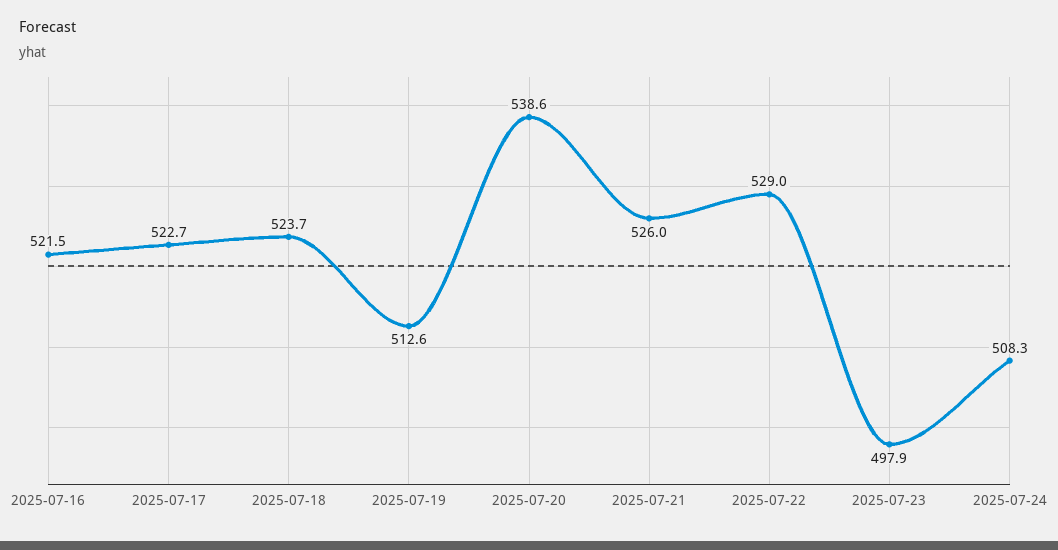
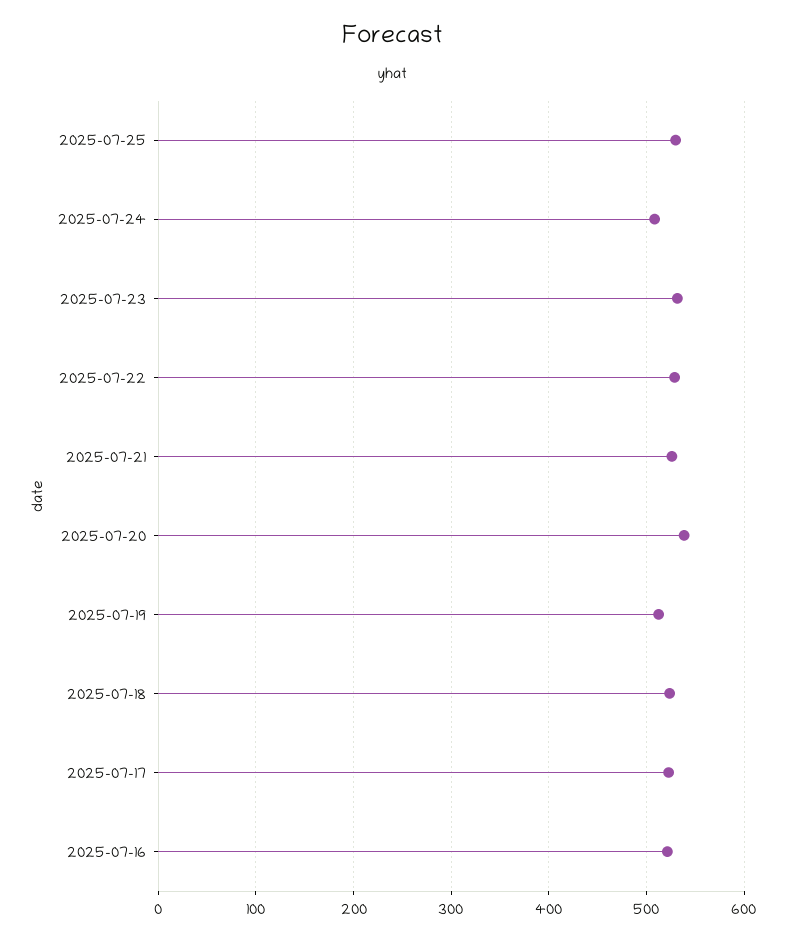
2025-07-23: 497.9 -> 530
2025-07-25: none -> 530

